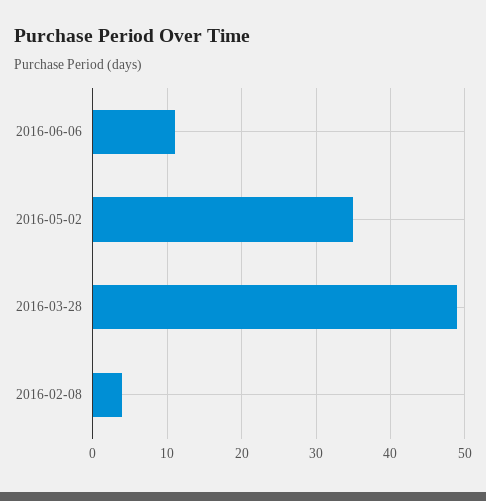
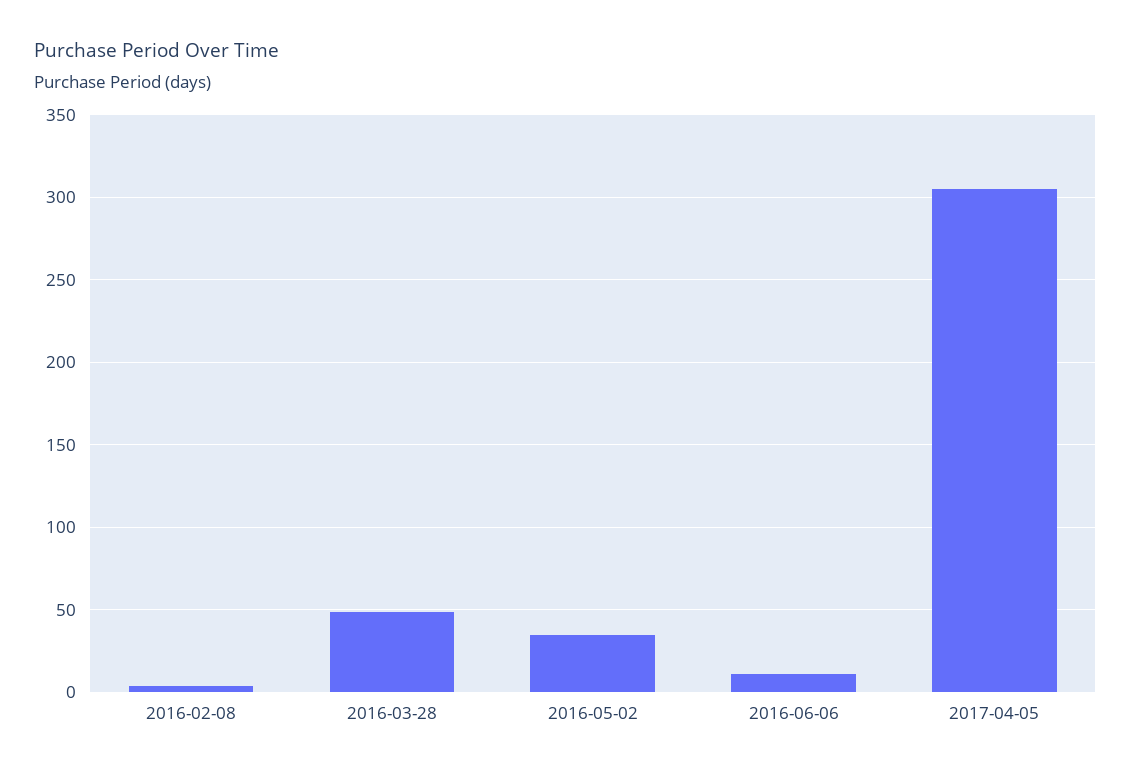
2017-04-05: none -> 305

